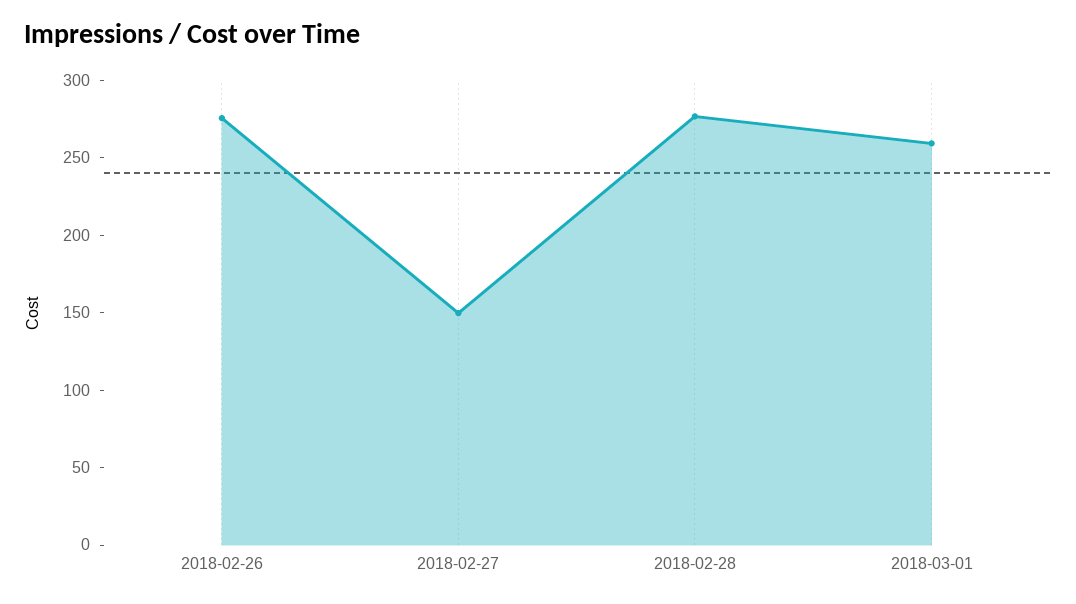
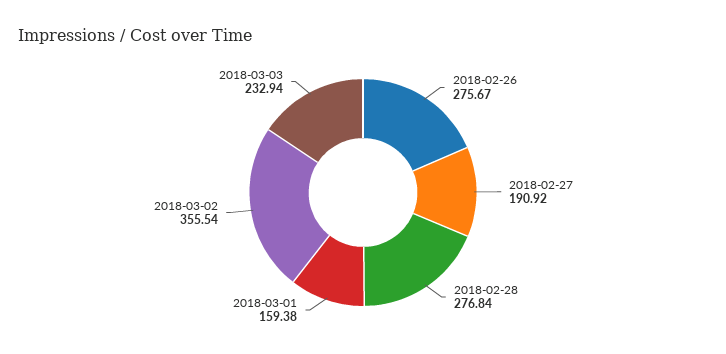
2018-02-27: 150 -> 190.92
2018-03-01: 260 -> 159.38
2018-03-02: none -> 355.54
2018-03-03: none -> 232.94

